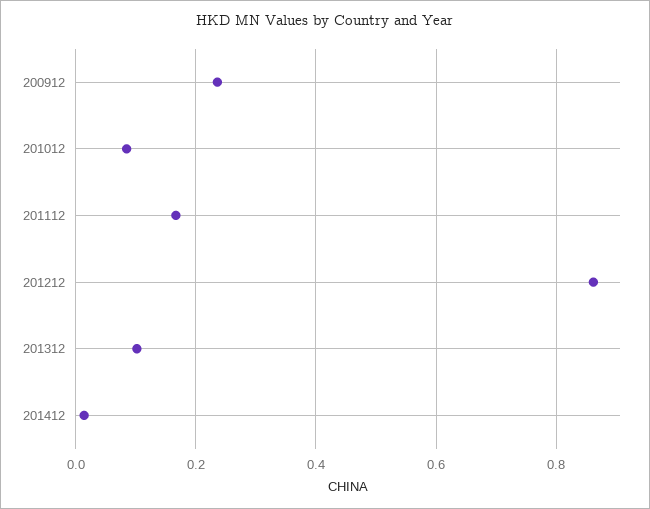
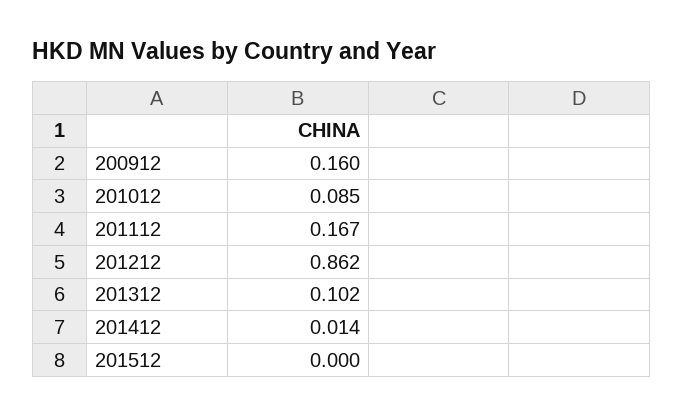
200912: 0.24 -> 0.16
201512: none -> 0

